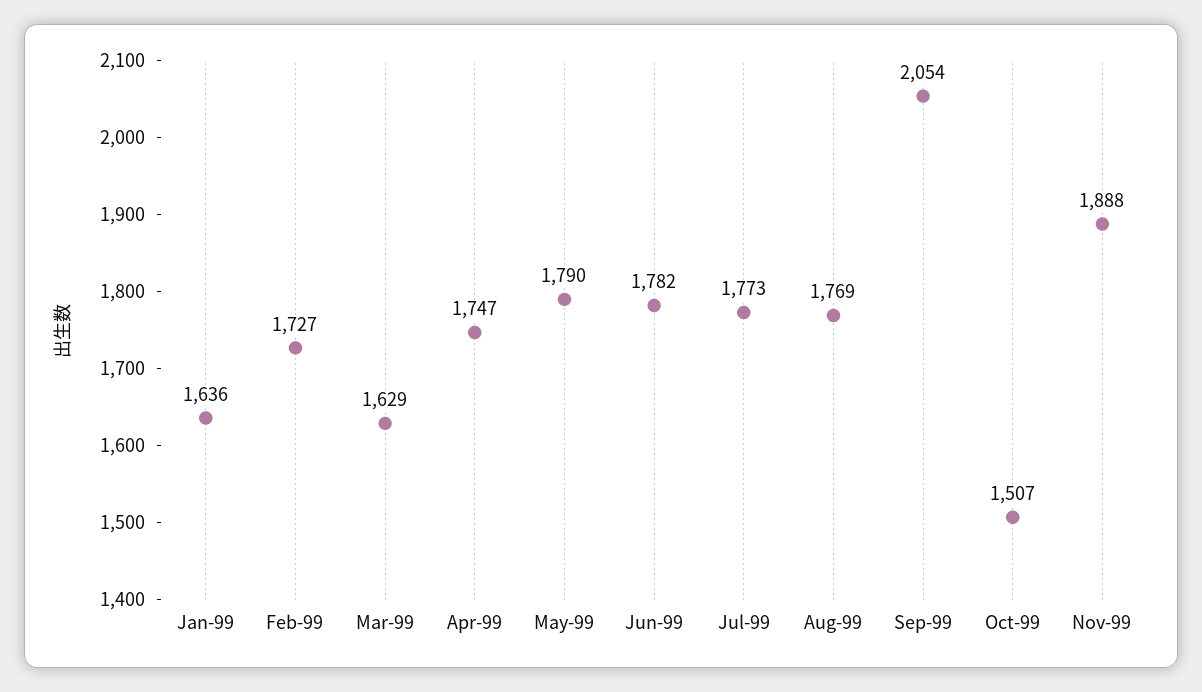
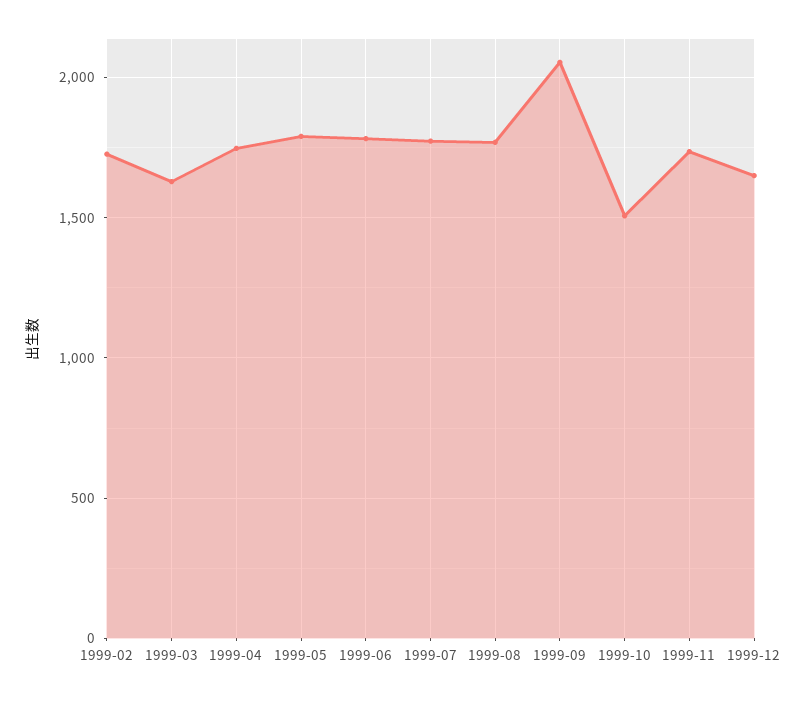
Jan-99: 1636 -> none
Nov-99: 1888 -> 1750
1999-12: none -> 1650

